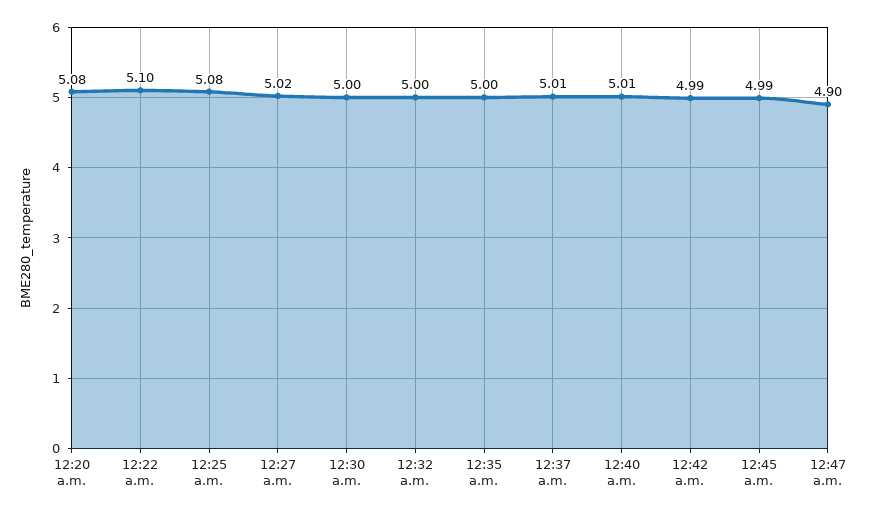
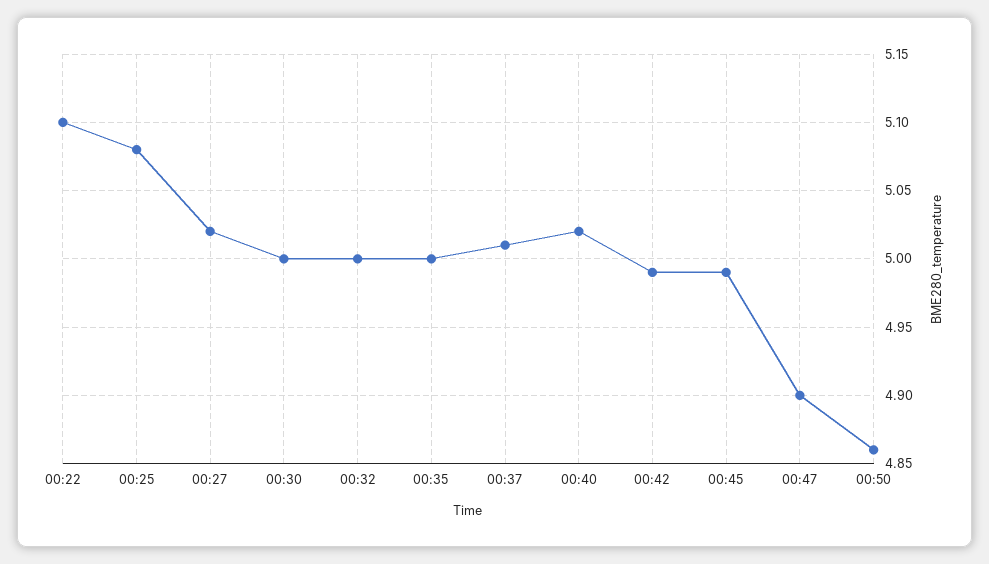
12:20 a.m.: 5.08 -> none
12:40 a.m.: 5.01 -> 5.02
00:50: none -> 4.86

